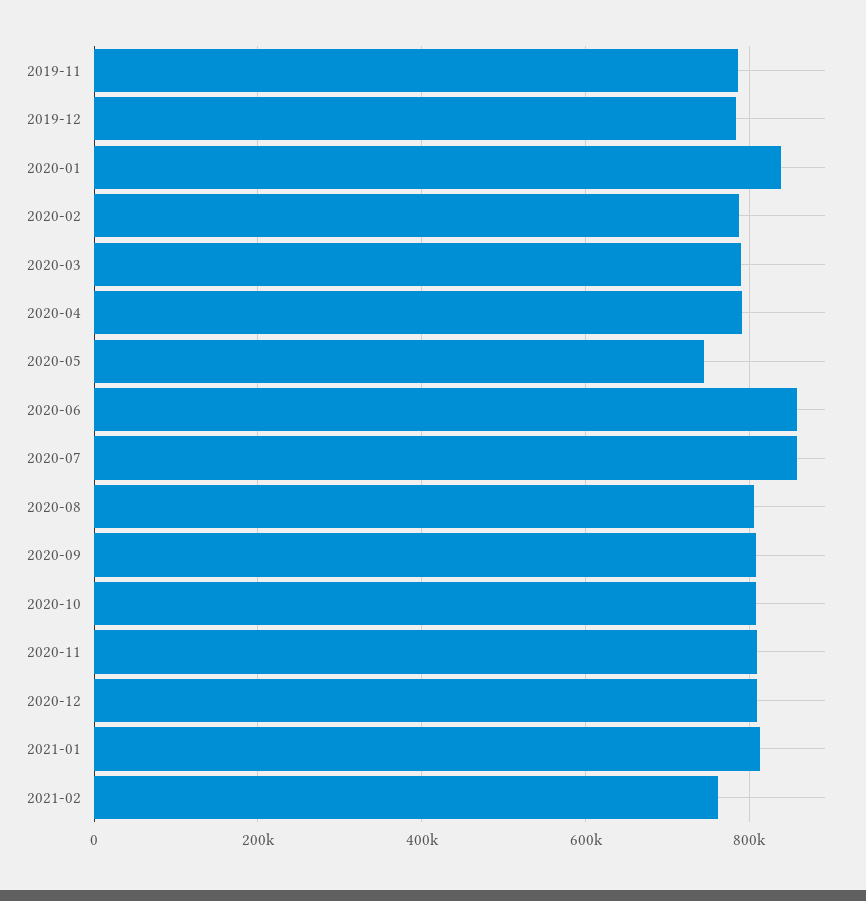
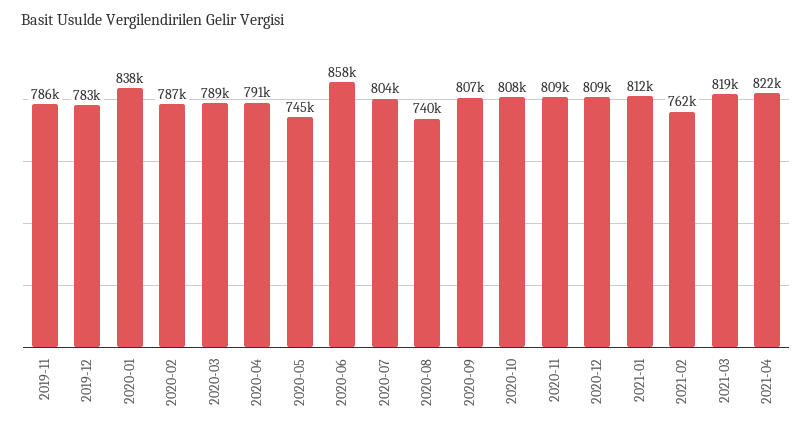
2020-07: 860000 -> 804000
2020-08: 800000 -> 740000
2021-03: none -> 819000
2021-04: none -> 822000

